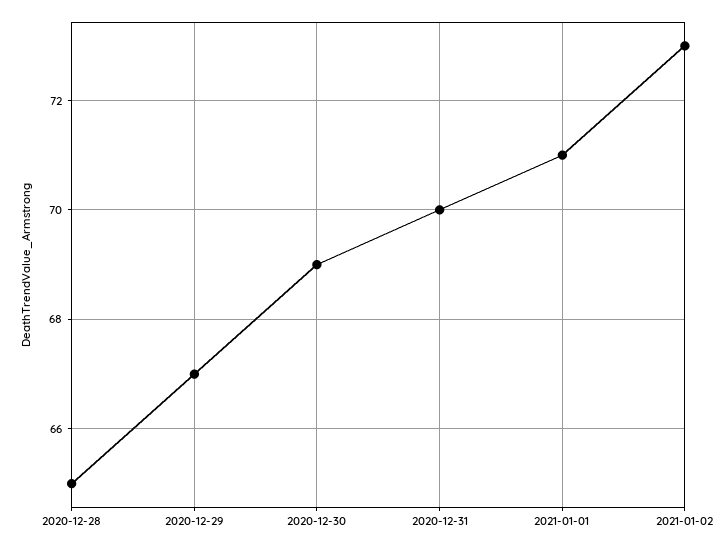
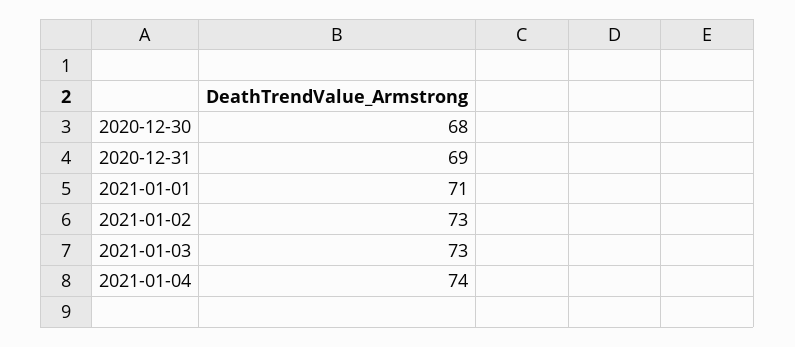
2020-12-28: 65 -> none
2020-12-29: 67 -> none
2020-12-30: 69 -> 68
2020-12-31: 70 -> 69
2021-01-03: none -> 73
2021-01-04: none -> 74

